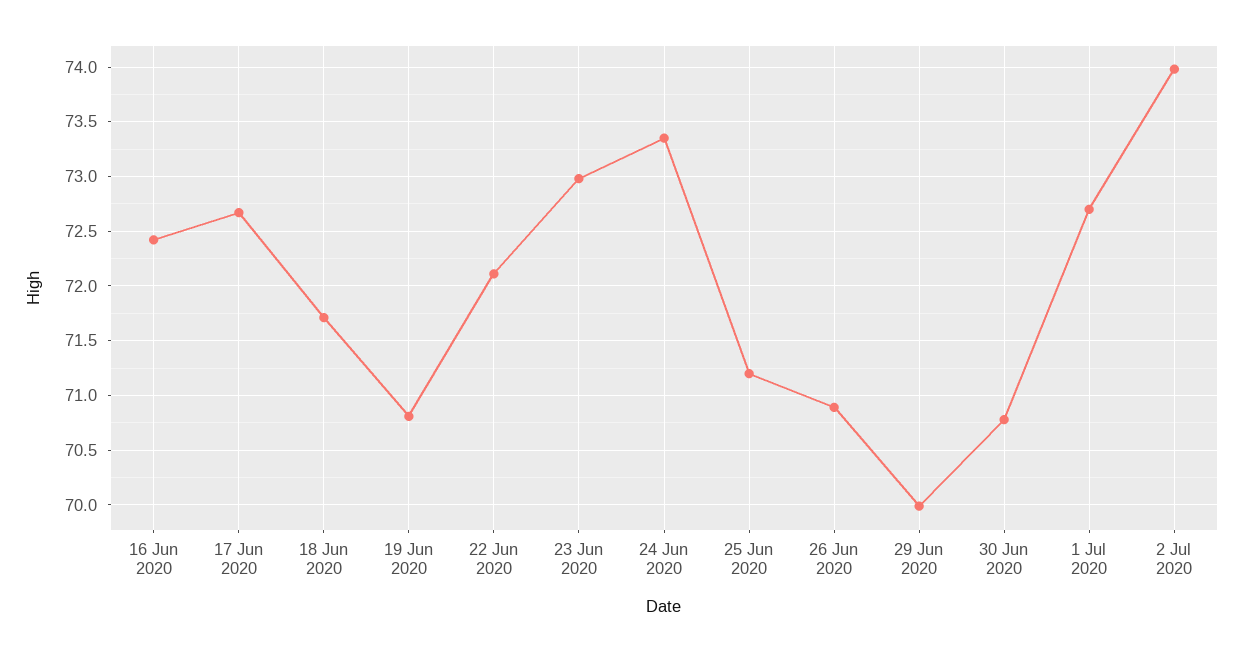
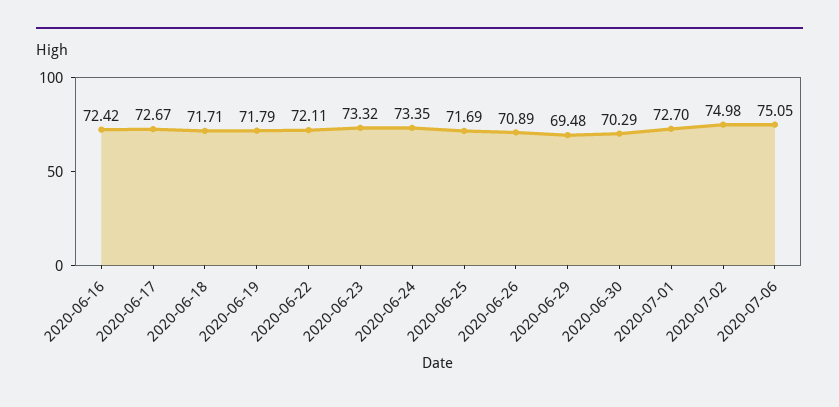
19 Jun 2020: 70.8 -> 71.79
23 Jun 2020: 73 -> 73.32
25 Jun 2020: 71.2 -> 71.69
29 Jun 2020: 70 -> 69.48
30 Jun 2020: 70.8 -> 70.29
2 Jul 2020: 74 -> 74.98
2020-07-06: none -> 75.05

